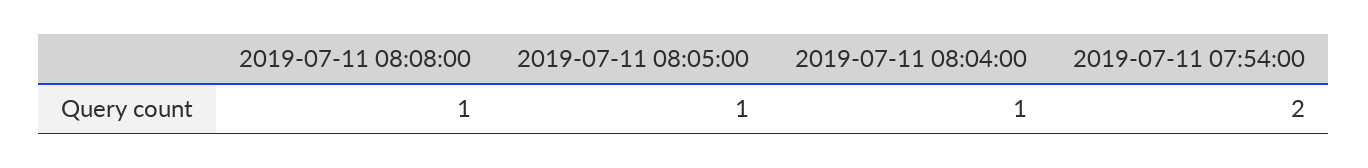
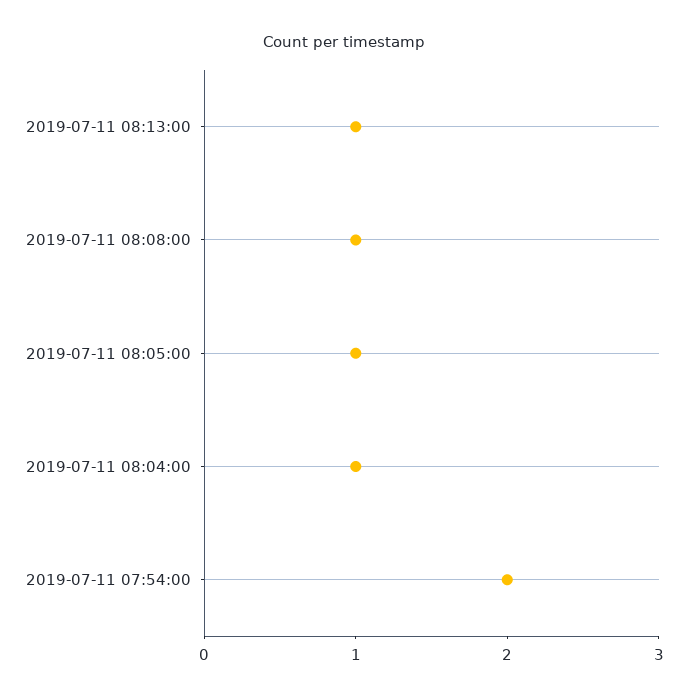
2019-07-11 08:13:00: none -> 1

